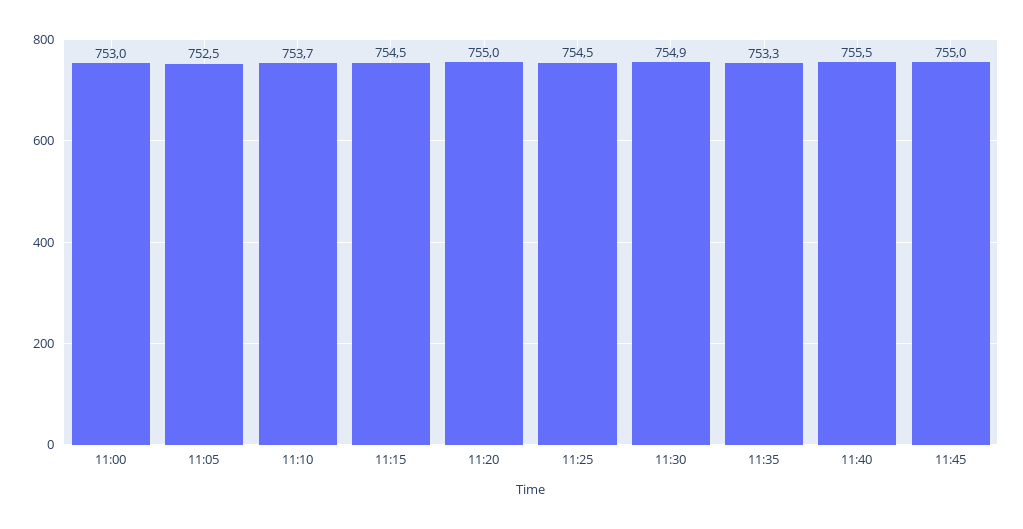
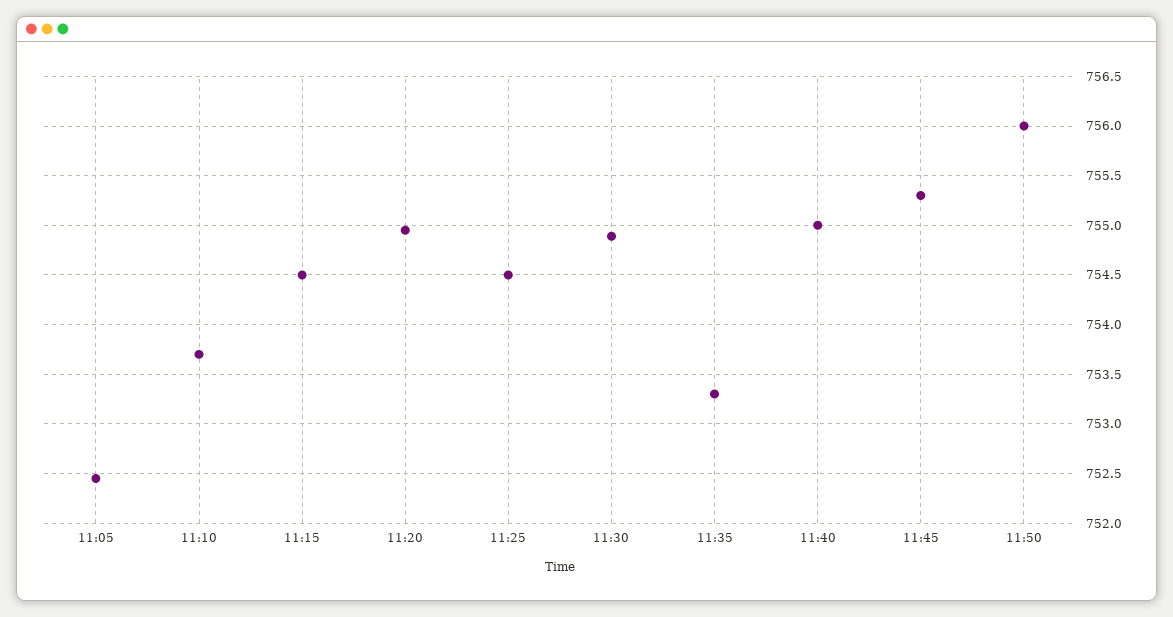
11:00: 753 -> none
11:40: 755.5 -> 755
11:45: 755 -> 755.3
11:50: none -> 756

